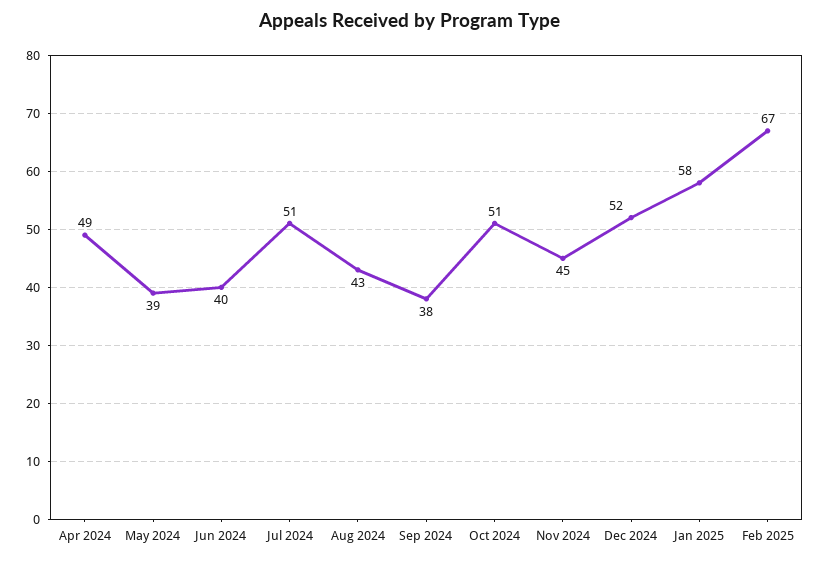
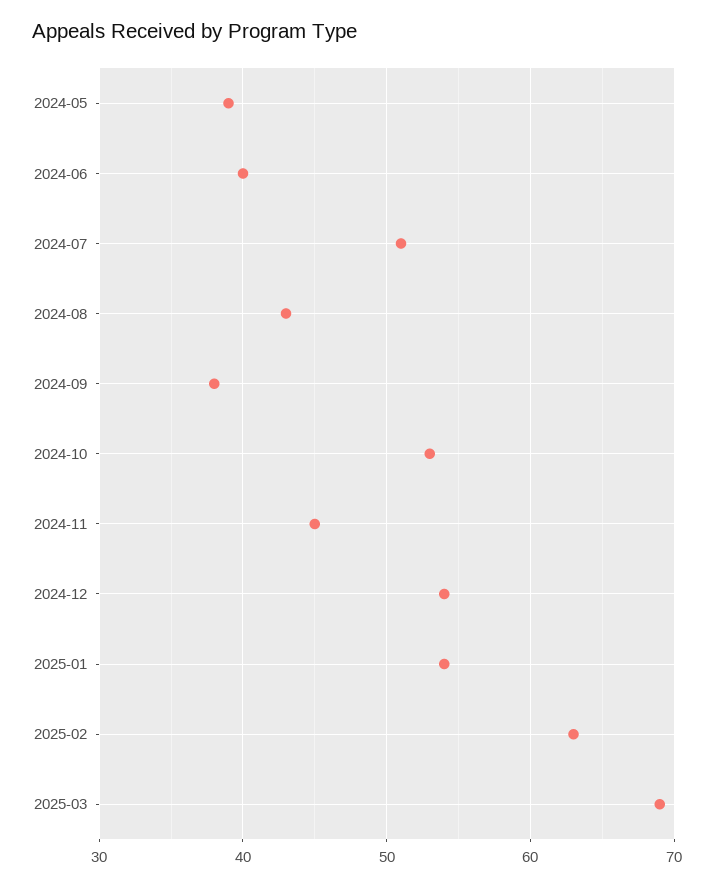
Apr 2024: 49 -> none
Oct 2024: 51 -> 53
Dec 2024: 52 -> 54
Jan 2025: 58 -> 54
Feb 2025: 67 -> 63
2025-03: none -> 69

